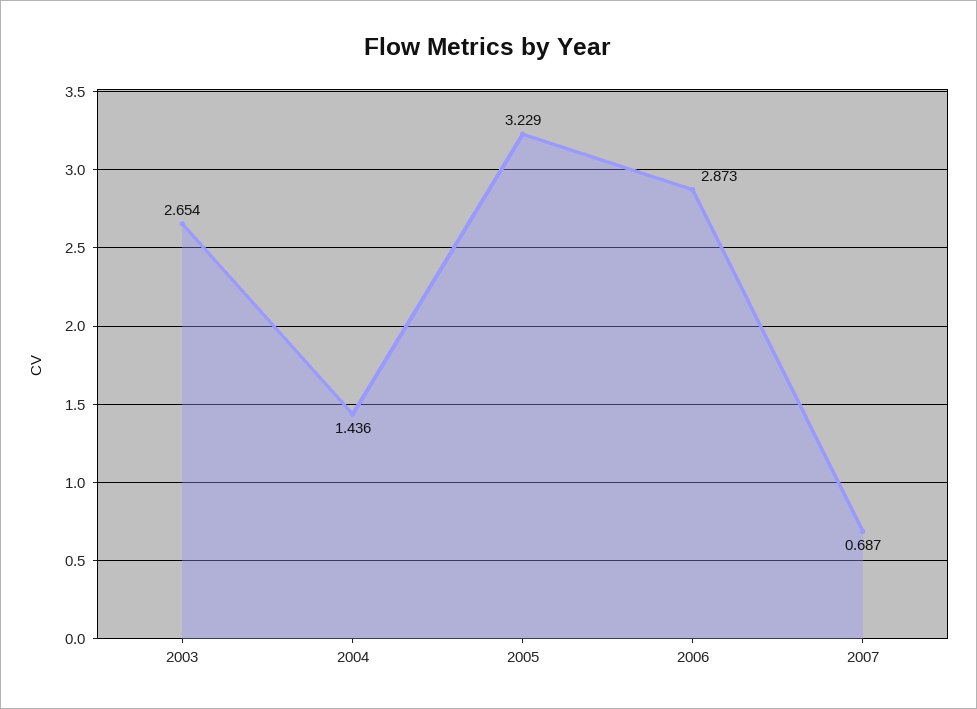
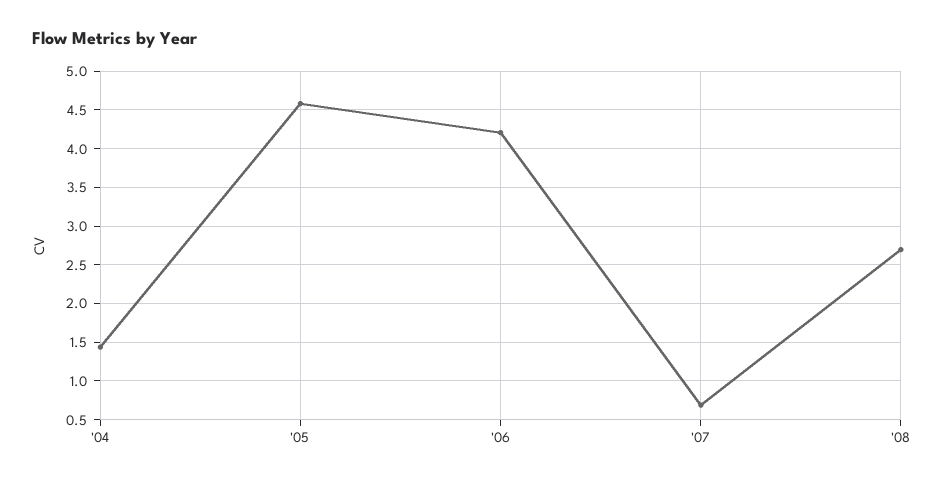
2003: 2.654 -> none
2005: 3.229 -> 4.6
2006: 2.873 -> 4.2
'08: none -> 2.7

